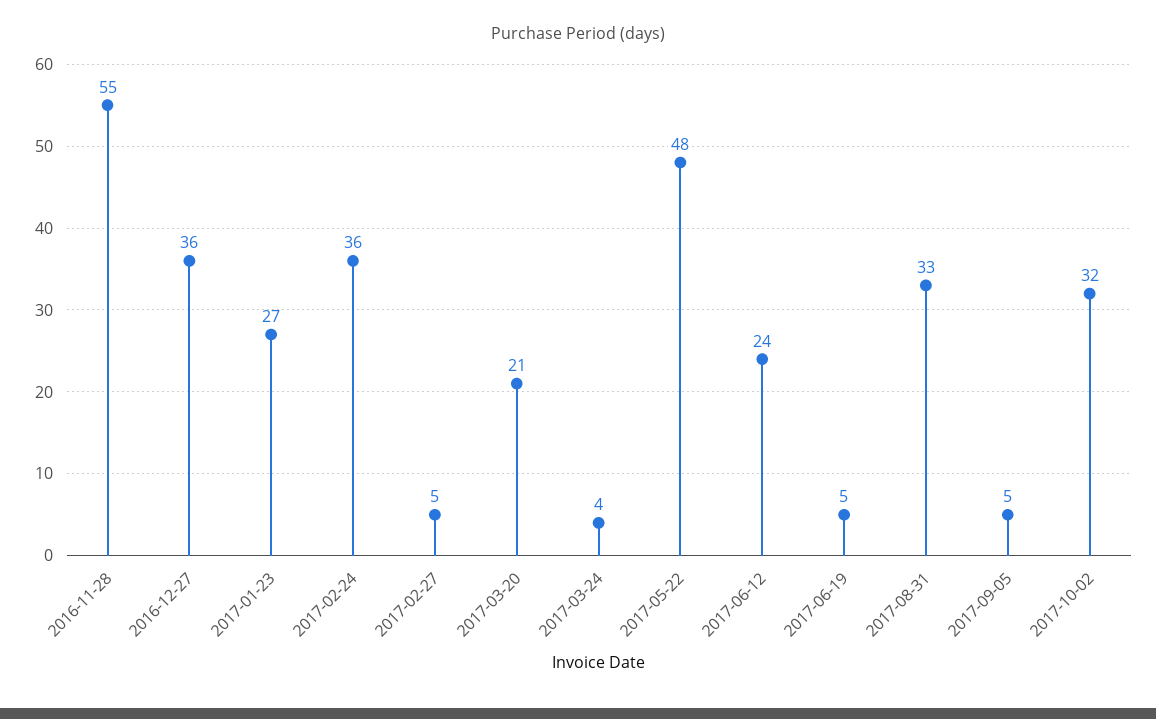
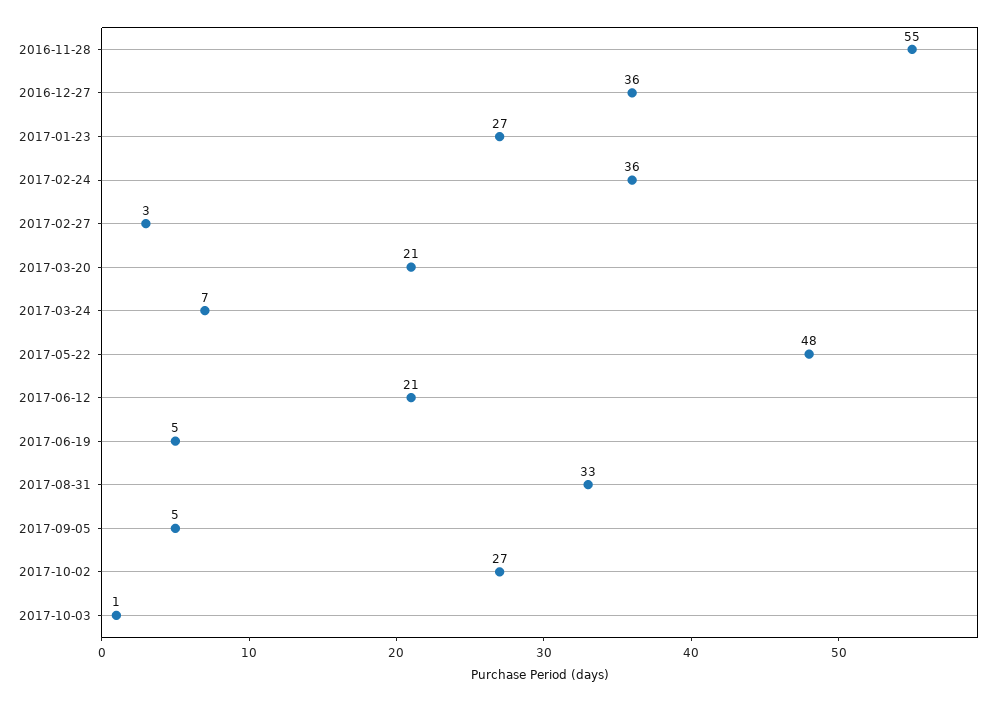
2017-02-27: 5 -> 3
2017-03-24: 4 -> 7
2017-06-12: 24 -> 21
2017-10-02: 32 -> 27
2017-10-03: none -> 1

